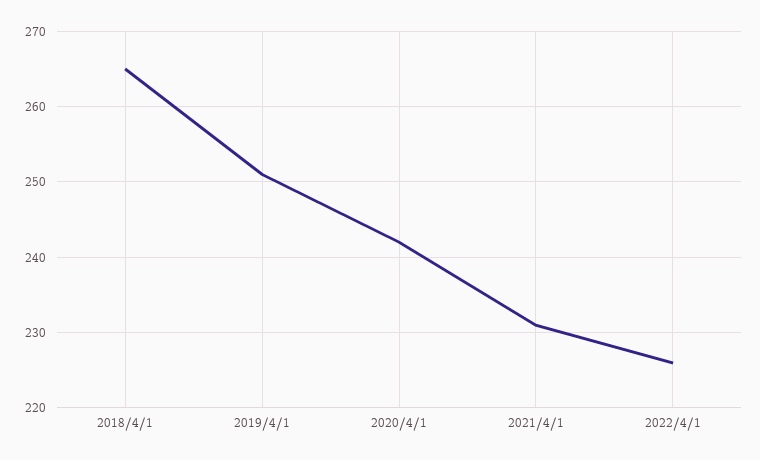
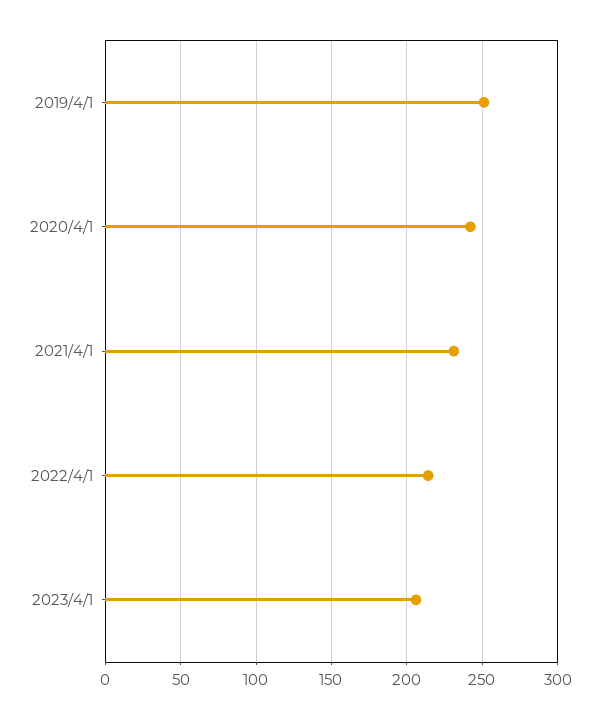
2018/4/1: 265 -> none
2022/4/1: 226 -> 215
2023/4/1: none -> 205

